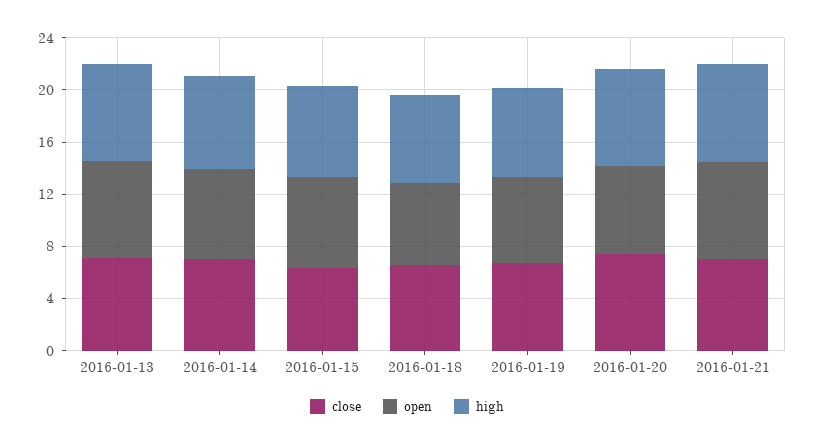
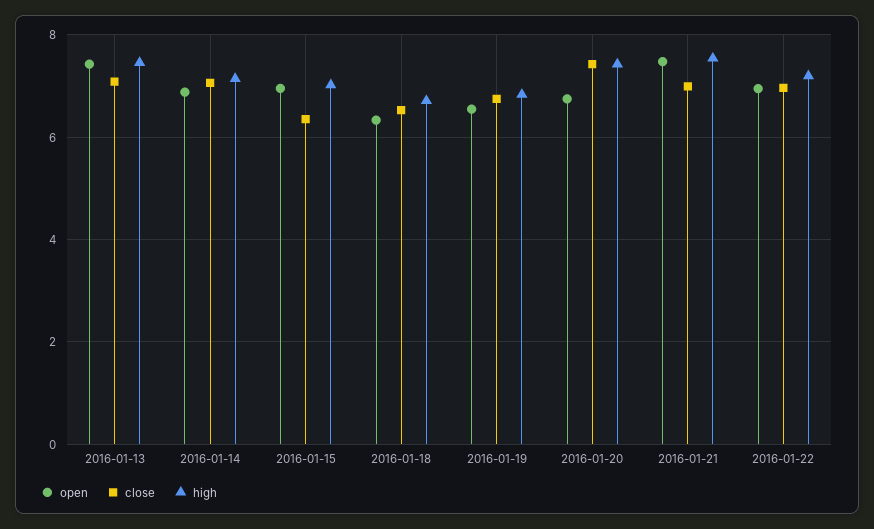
open, 2016-01-22: none -> 7
close, 2016-01-22: none -> 7
high, 2016-01-22: none -> 7.2

